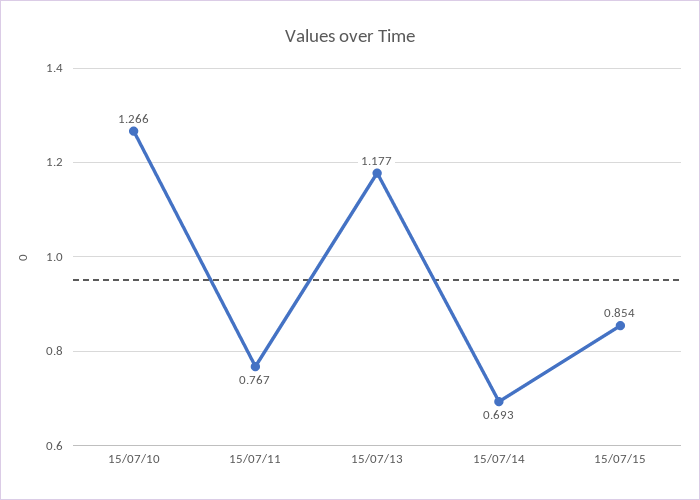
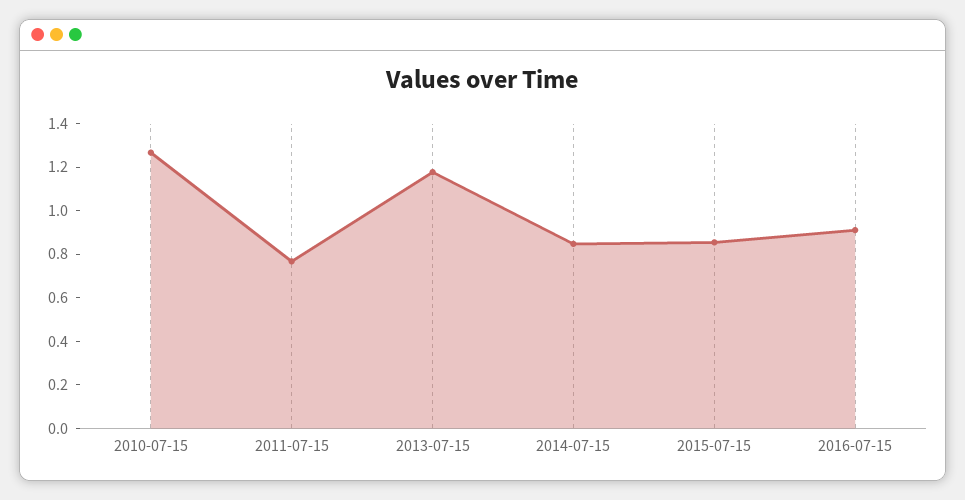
15/07/14: 0.693 -> 0.85
2016-07-15: none -> 0.9

